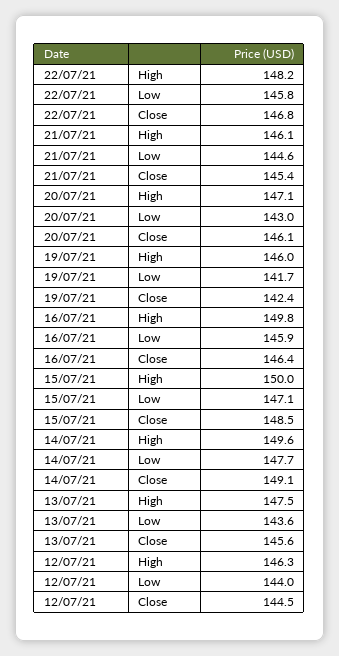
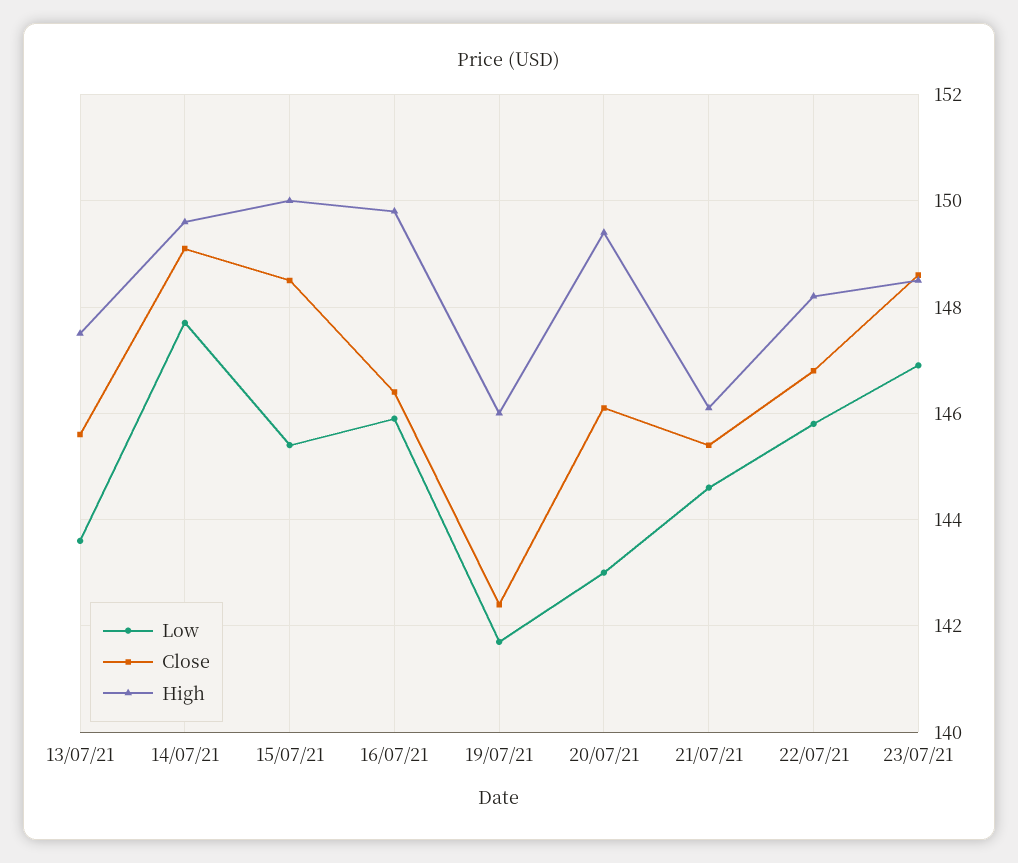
High, 20/07/21: 147.1 -> 149.5
Low, 15/07/21: 147.1 -> 145.5
High, 12/07/21: 146.3 -> none
Low, 12/07/21: 144 -> none
Close, 12/07/21: 144.5 -> none
Low, 23/07/21: none -> 147
Close, 23/07/21: none -> 148.5
High, 23/07/21: none -> 148.5

